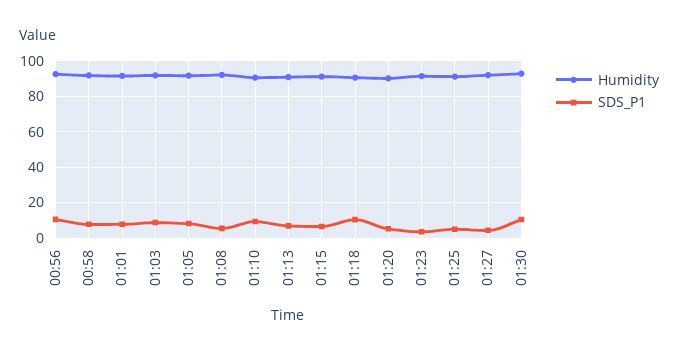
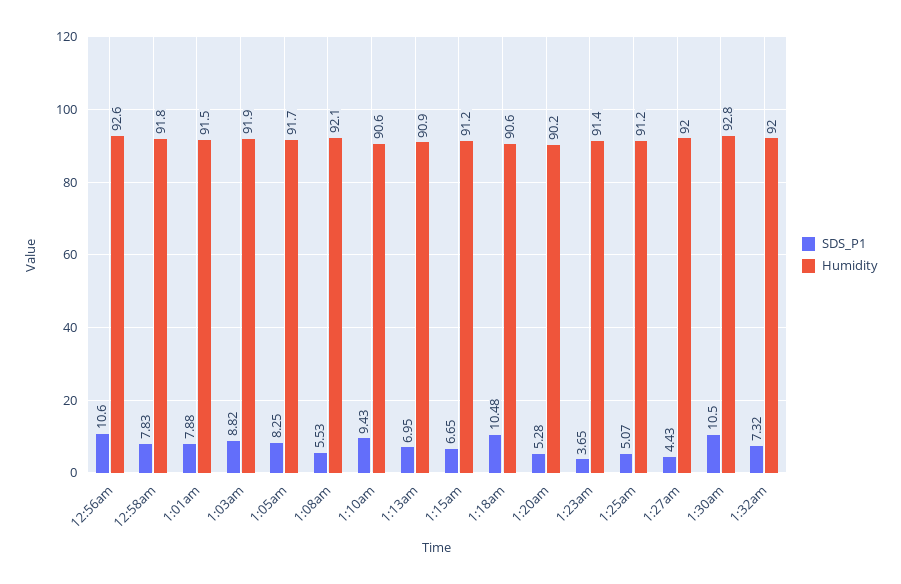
SDS_P1, 1:32am: none -> 7.32
Humidity, 1:32am: none -> 92

